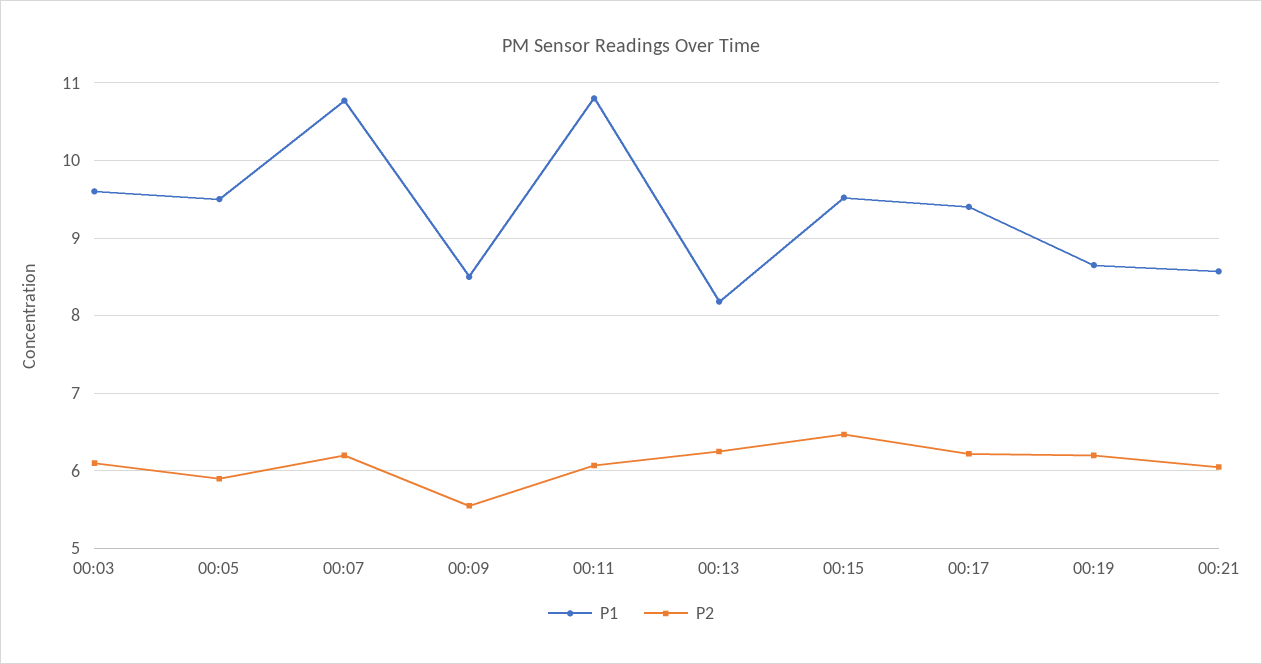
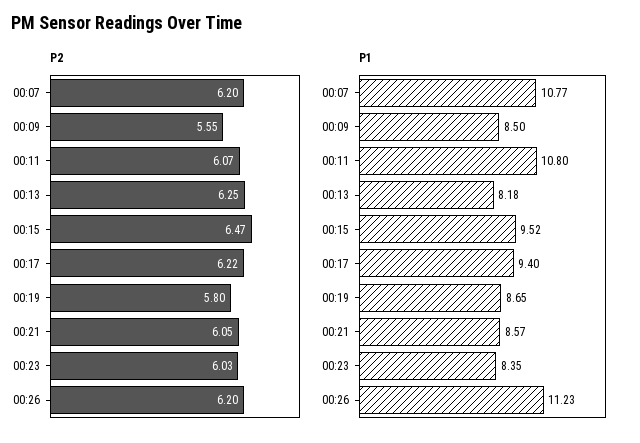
P1, 00:03: 9.6 -> none
P2, 00:03: 6.1 -> none
P1, 00:05: 9.5 -> none
P2, 00:05: 5.9 -> none
P2, 00:19: 6.2 -> 5.8
P2, 00:23: none -> 6.03
P2, 00:26: none -> 6.2
P1, 00:23: none -> 8.35
P1, 00:26: none -> 11.23

